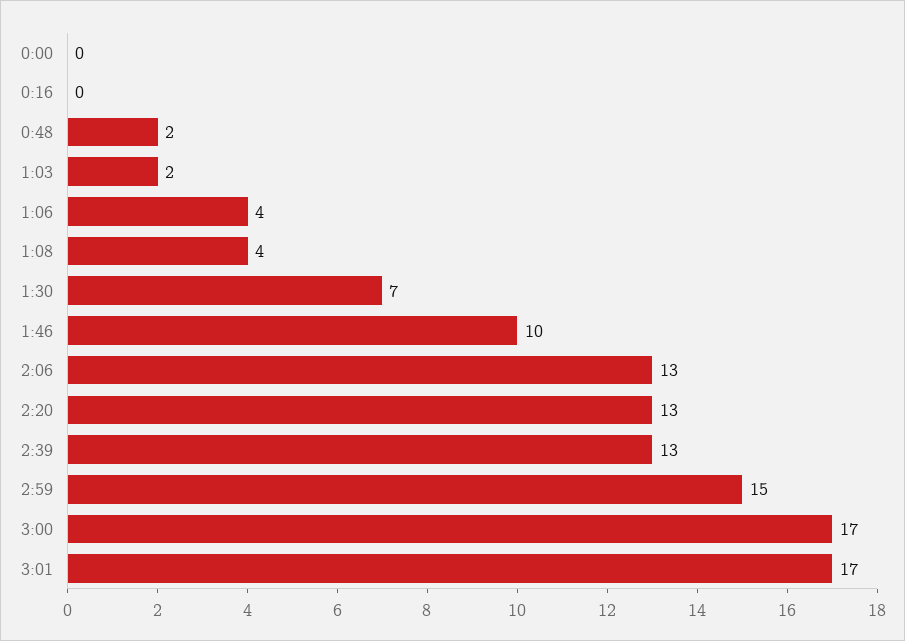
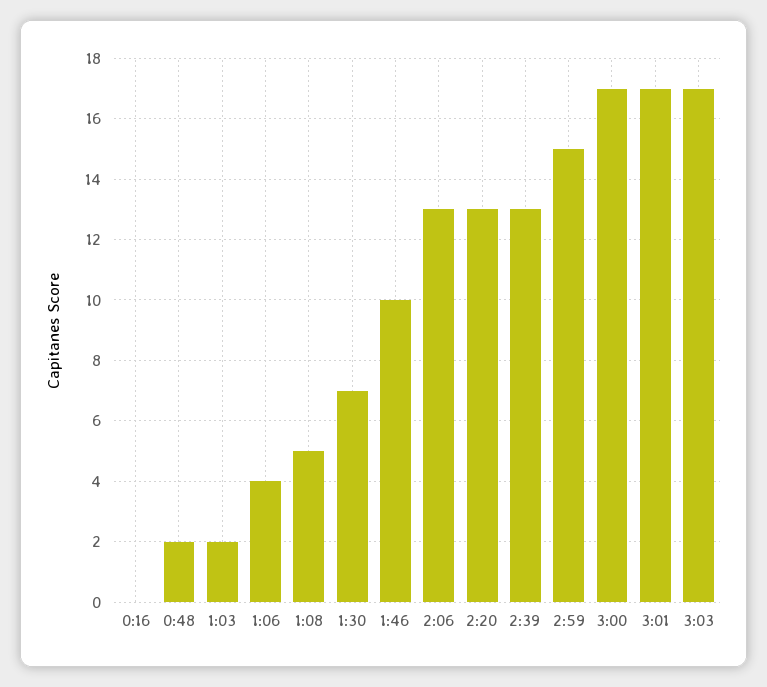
0:00: 0 -> none
1:08: 4 -> 5
3:03: none -> 17

